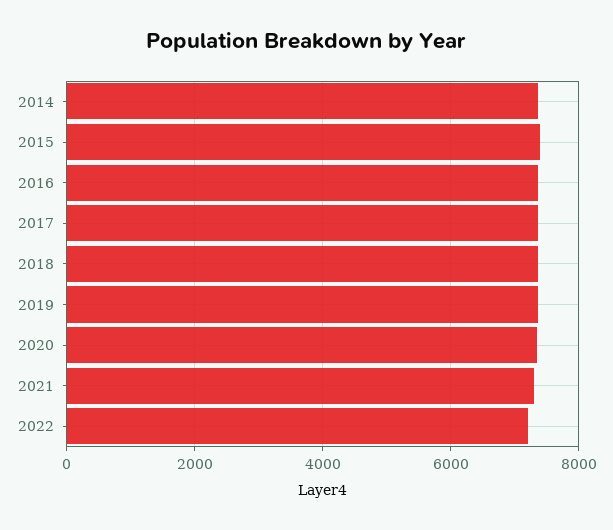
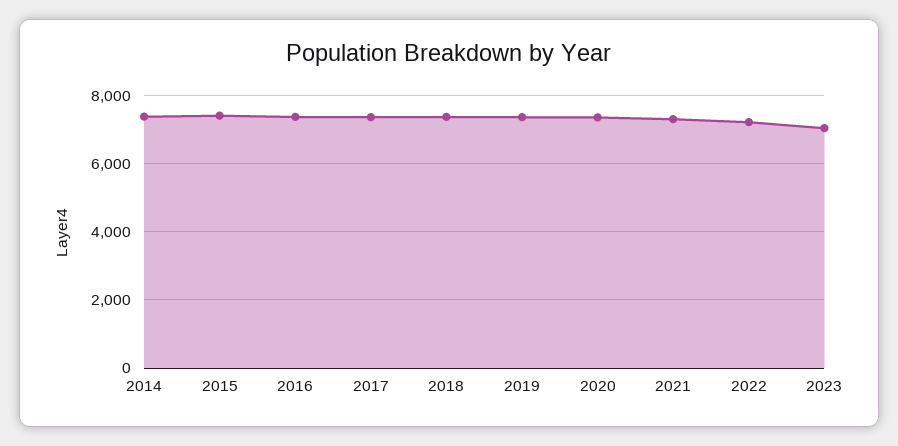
2023: none -> 7000

